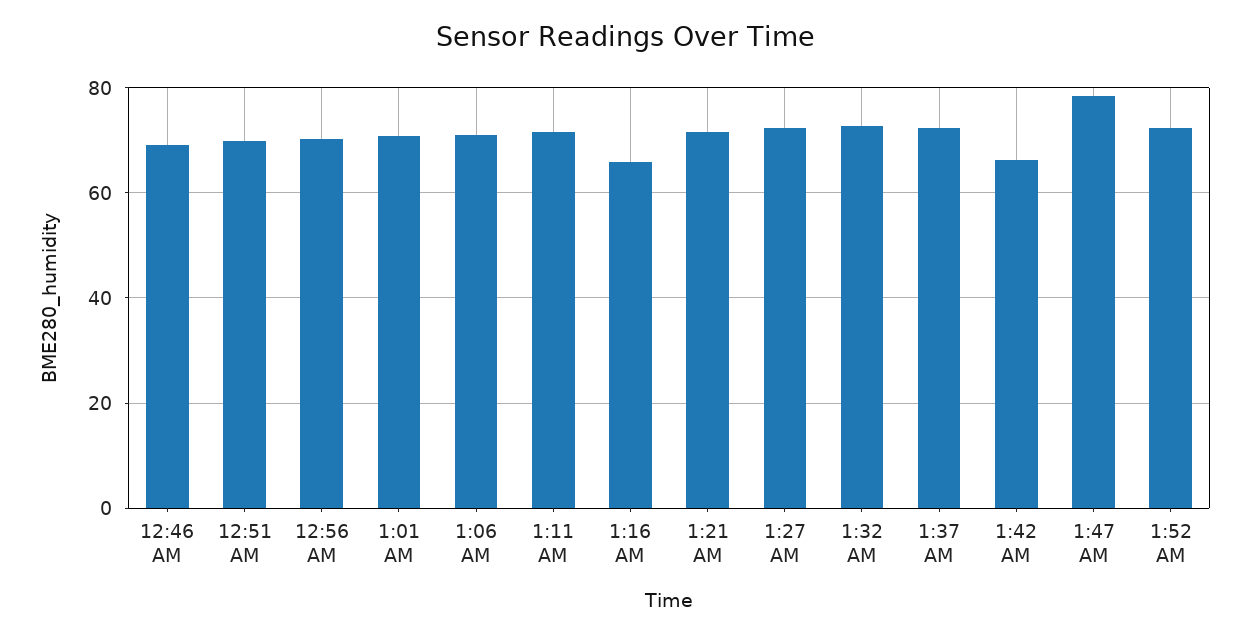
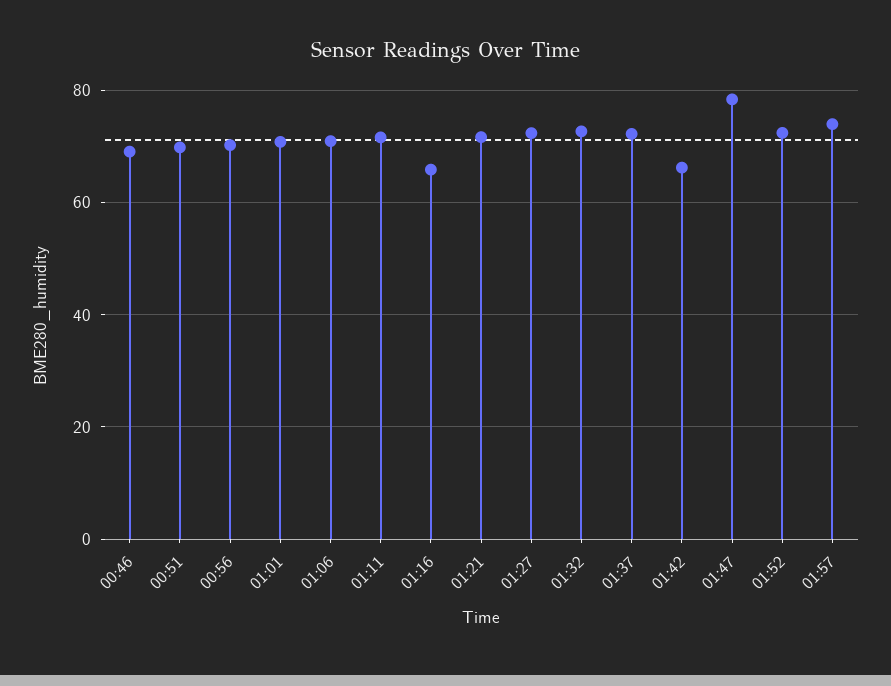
01:57: none -> 74

